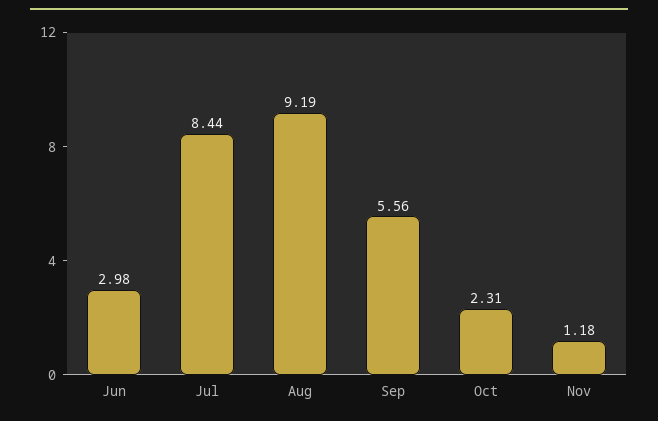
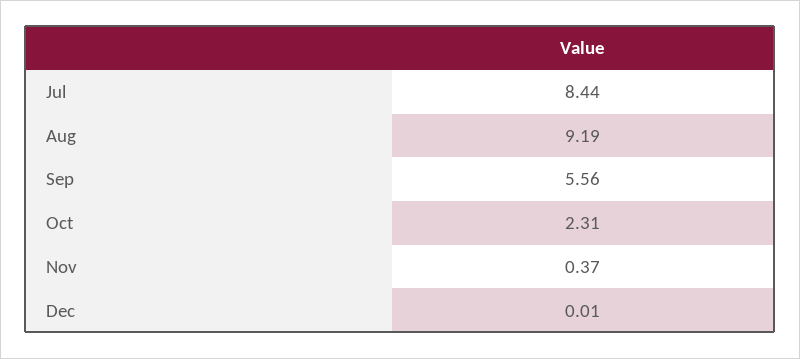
Jun: 2.98 -> none
Nov: 1.18 -> 0.37
Dec: none -> 0.01

